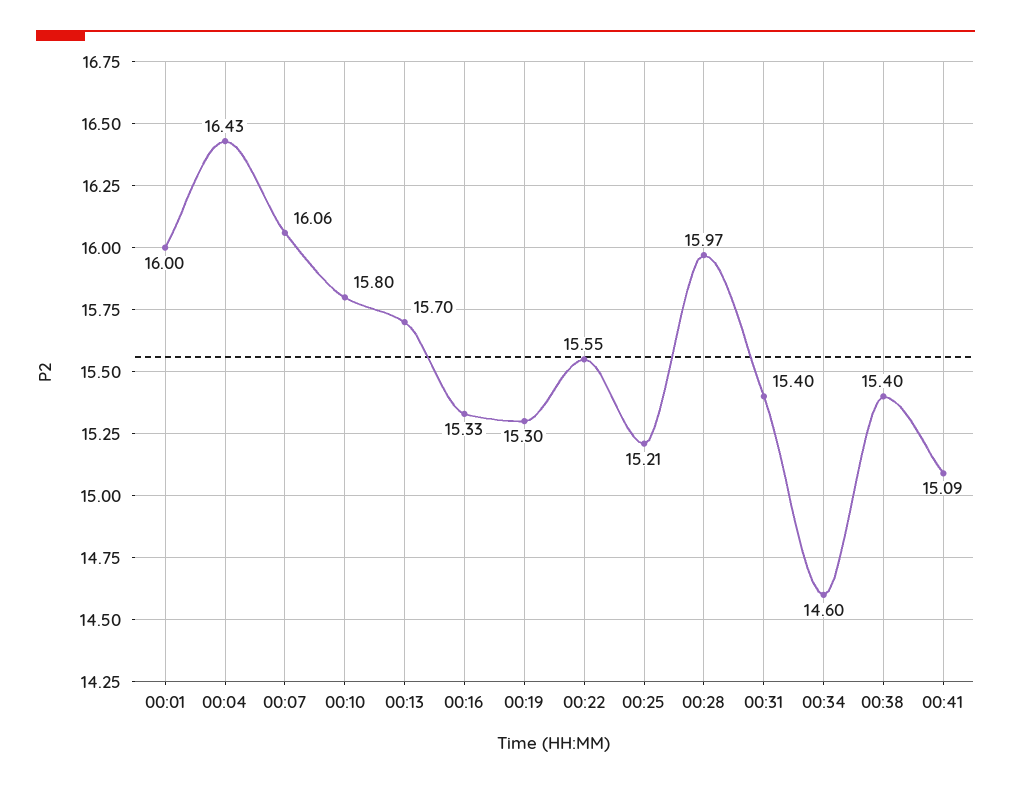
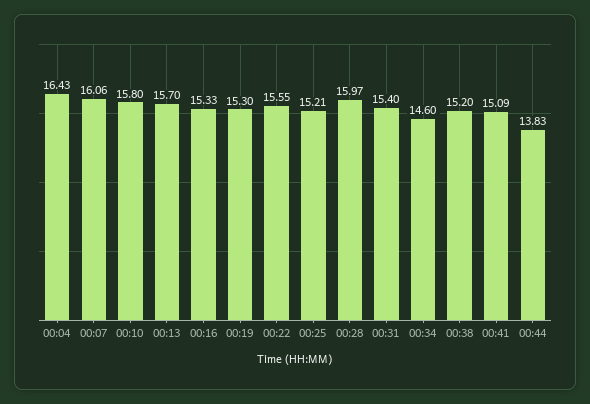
00:01: 16 -> none
00:38: 15.4 -> 15.2
00:44: none -> 13.83

